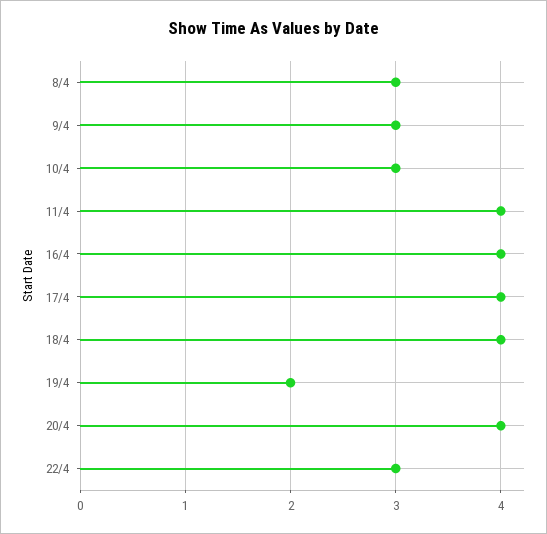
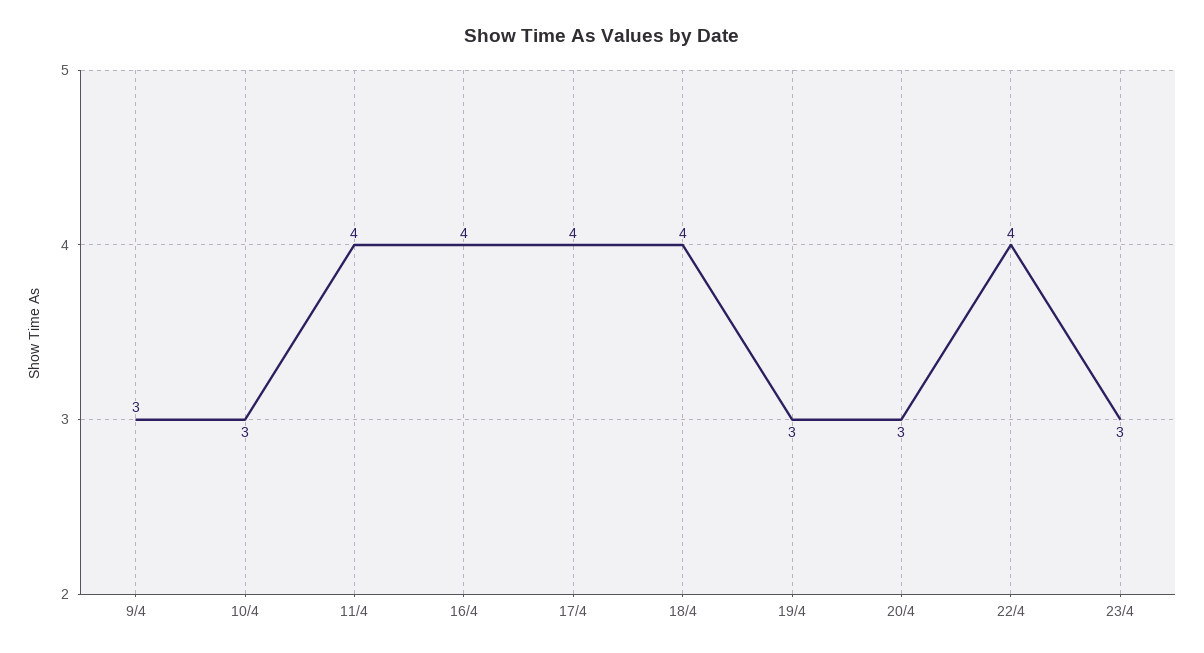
8/4: 3 -> none
19/4: 2 -> 3
20/4: 4 -> 3
22/4: 3 -> 4
23/4: none -> 3

